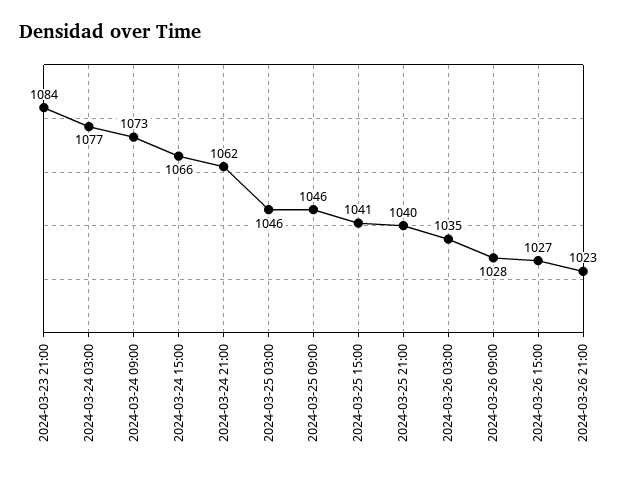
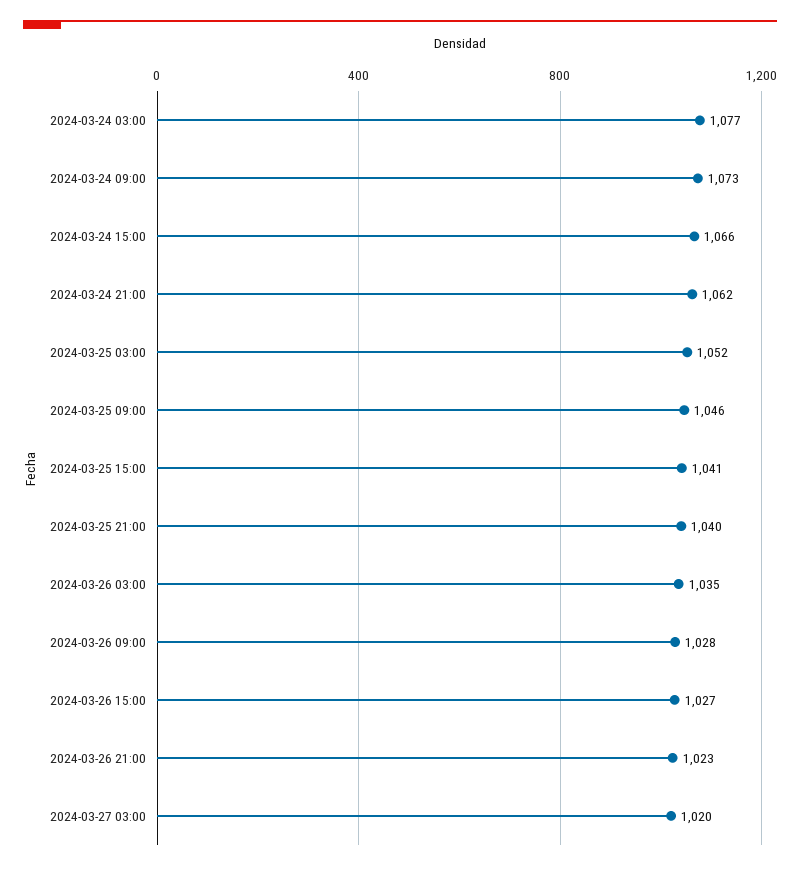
2024-03-23 21:00: 1084 -> none
2024-03-25 03:00: 1046 -> 1052
2024-03-27 03:00: none -> 1020

